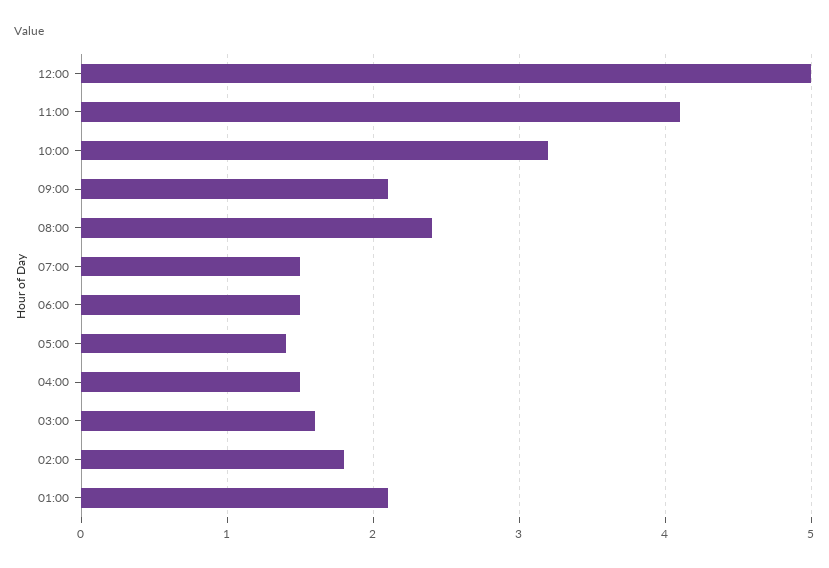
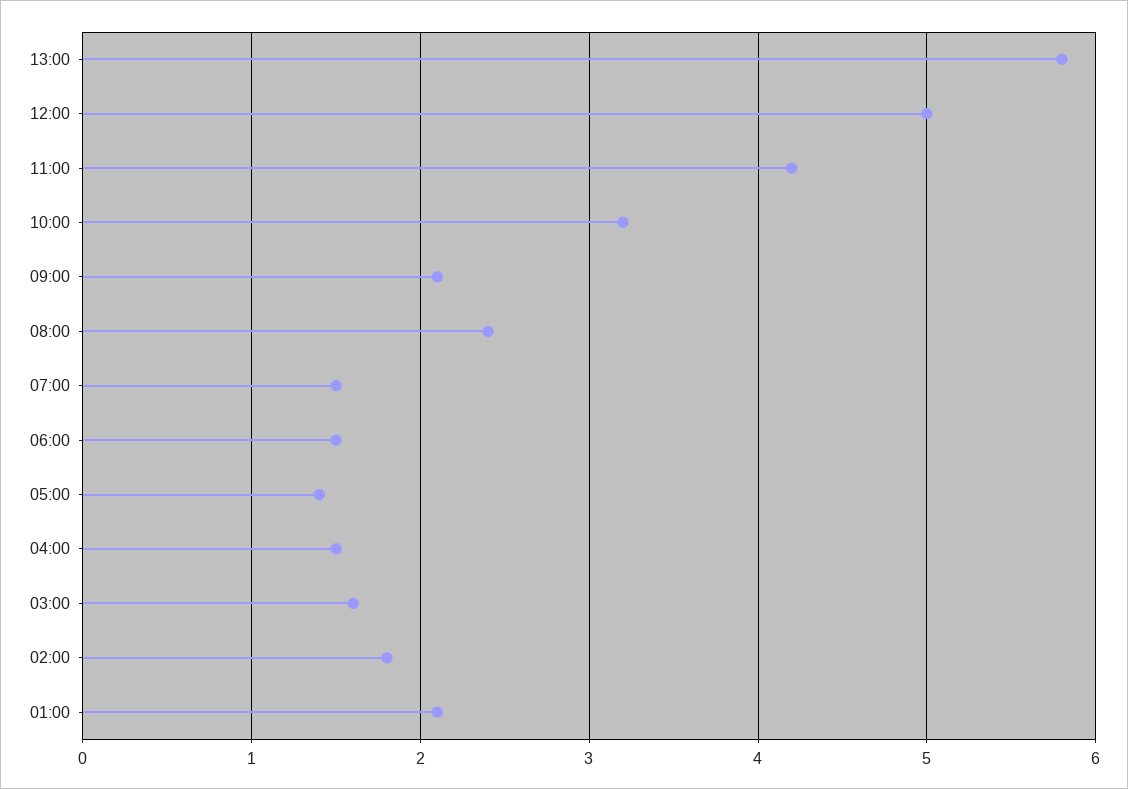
11:00: 4.1 -> 4.2
13:00: none -> 5.8

